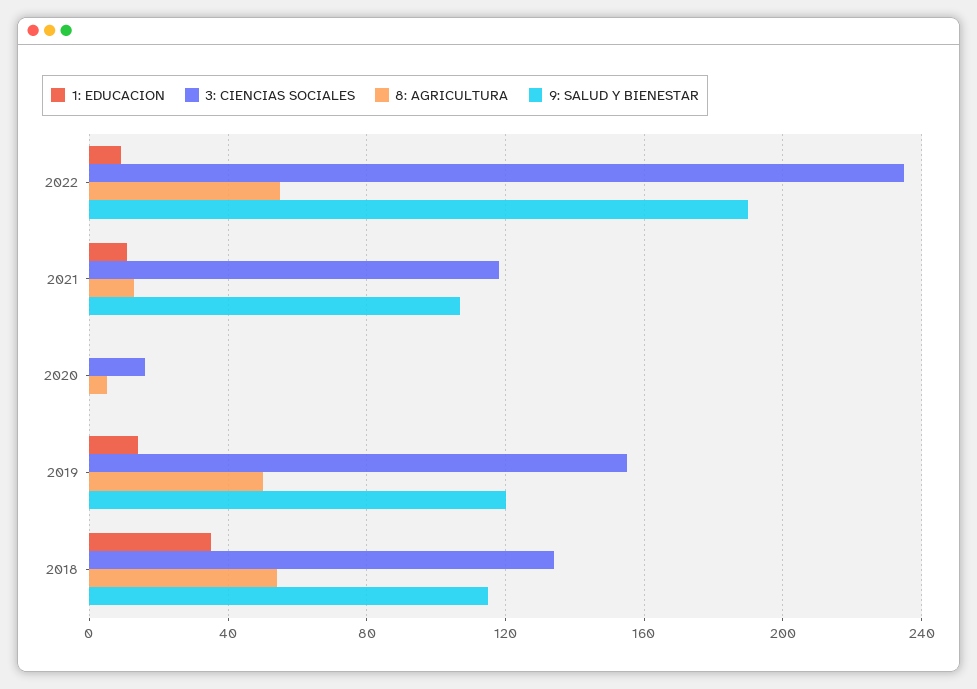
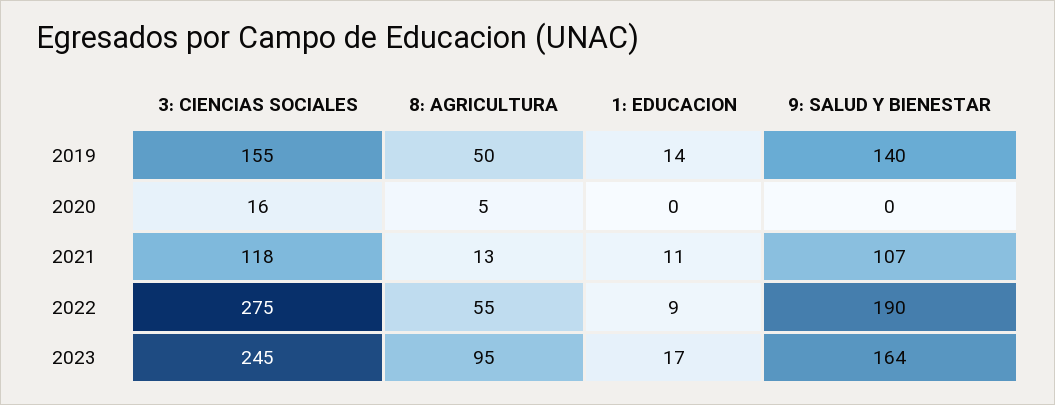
3: CIENCIAS SOCIALES, 2022: 235 -> 275
9: SALUD Y BIENESTAR, 2019: 120 -> 140
1: EDUCACION, 2018: 35 -> none
3: CIENCIAS SOCIALES, 2018: 135 -> none
8: AGRICULTURA, 2018: 55 -> none
9: SALUD Y BIENESTAR, 2018: 115 -> none
3: CIENCIAS SOCIALES, 2023: none -> 245
8: AGRICULTURA, 2023: none -> 95
1: EDUCACION, 2023: none -> 17
9: SALUD Y BIENESTAR, 2023: none -> 164

